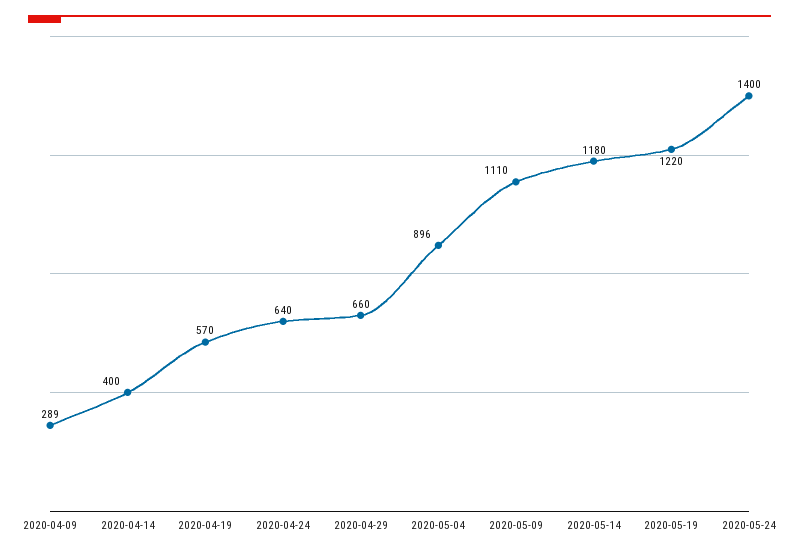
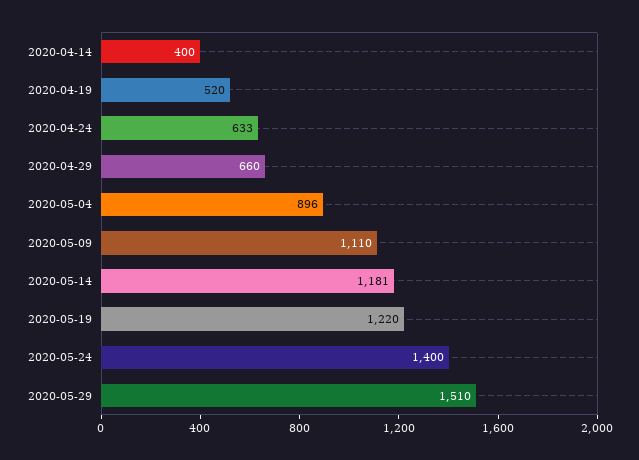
2020-04-09: 289 -> none
2020-04-19: 570 -> 520
2020-04-24: 640 -> 633
2020-05-14: 1180 -> 1181
2020-05-29: none -> 1510

